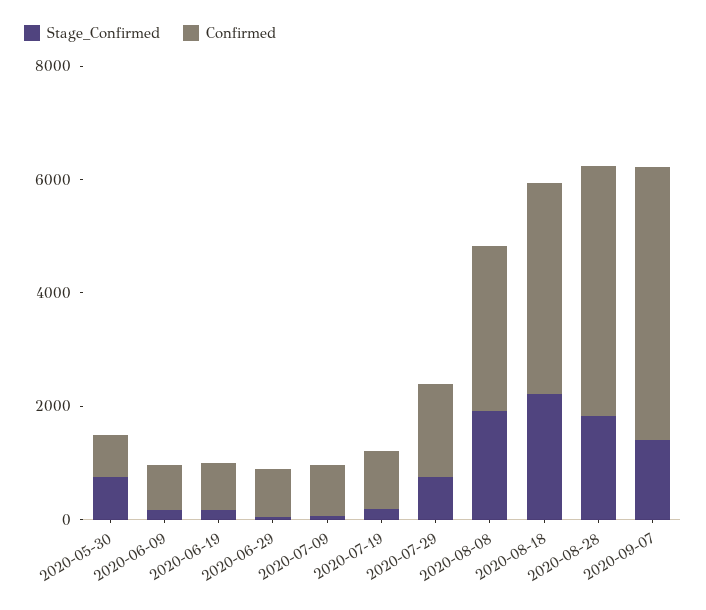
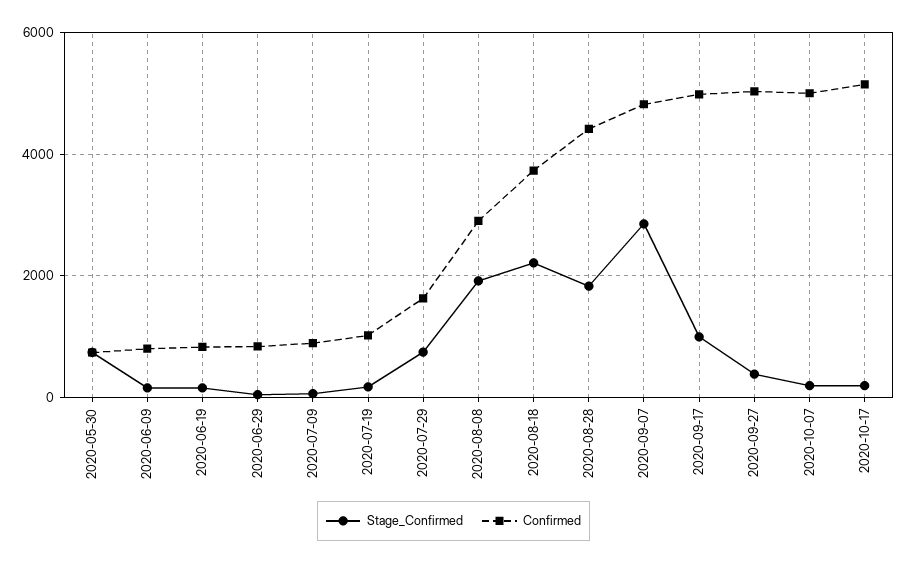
Stage_Confirmed, 2020-09-07: 1500 -> 2800
Stage_Confirmed, 2020-09-17: none -> 1000
Confirmed, 2020-09-17: none -> 5000
Stage_Confirmed, 2020-09-27: none -> 400
Confirmed, 2020-09-27: none -> 5000
Stage_Confirmed, 2020-10-07: none -> 200
Confirmed, 2020-10-07: none -> 5000
Stage_Confirmed, 2020-10-17: none -> 200
Confirmed, 2020-10-17: none -> 5200

